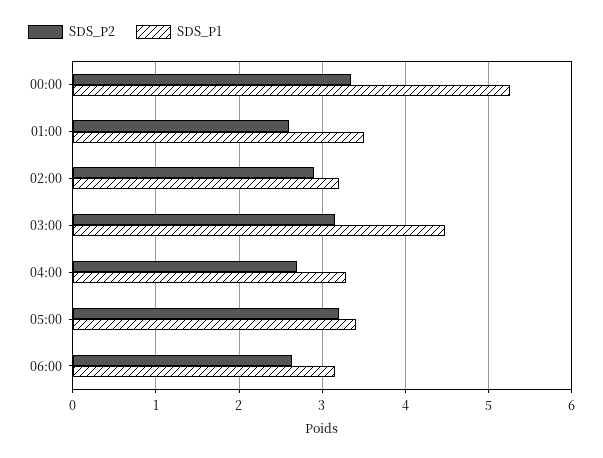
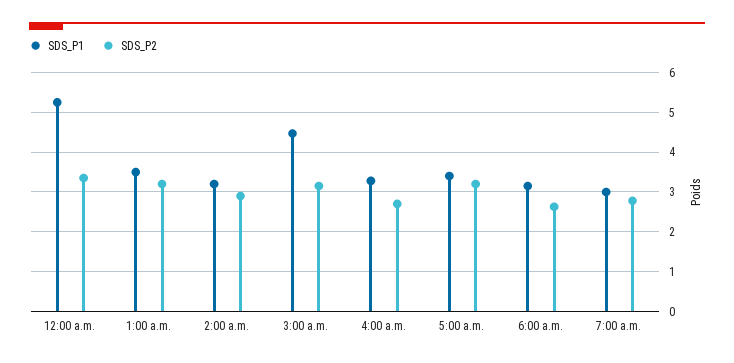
SDS_P2, 01:00: 2.6 -> 3.2
SDS_P1, 7:00 a.m.: none -> 3
SDS_P2, 7:00 a.m.: none -> 2.8

